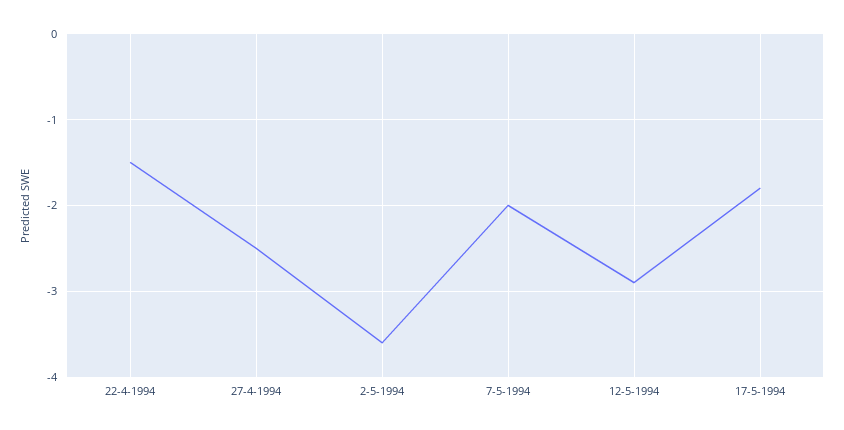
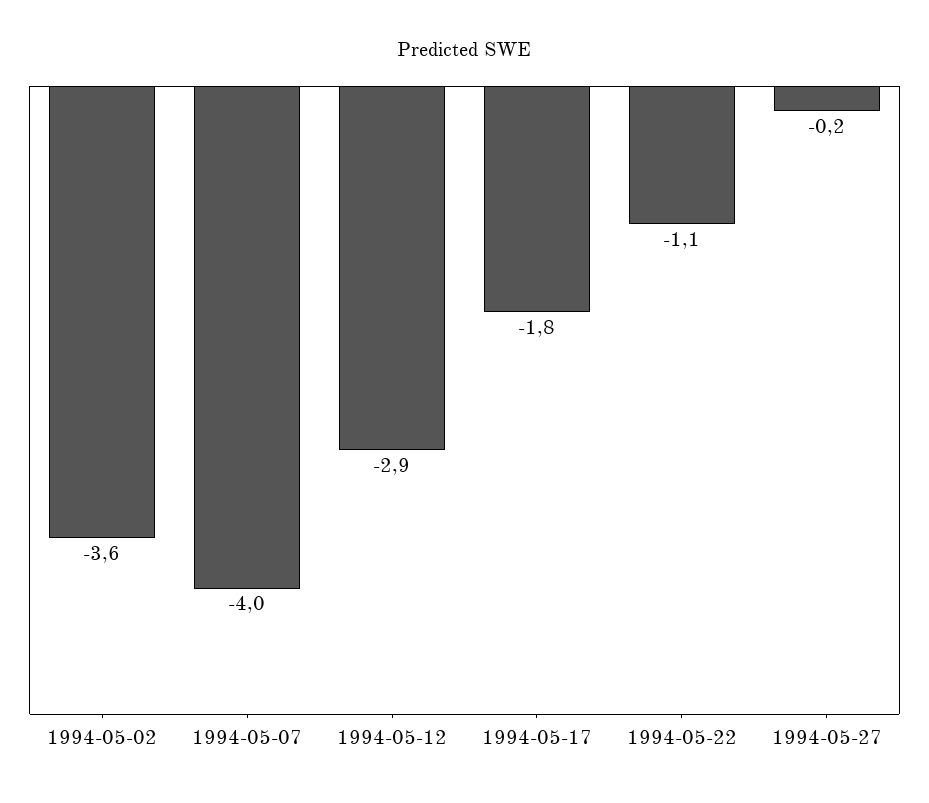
22-4-1994: -1.5 -> none
27-4-1994: -2.5 -> none
7-5-1994: -2 -> -4
1994-05-22: none -> -1.1
1994-05-27: none -> -0.2

